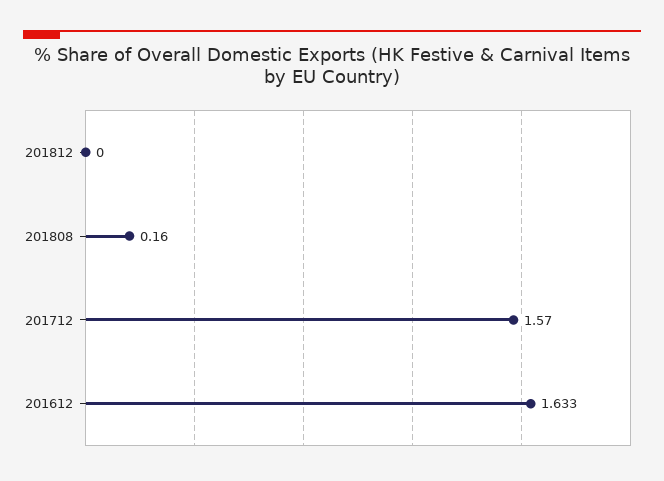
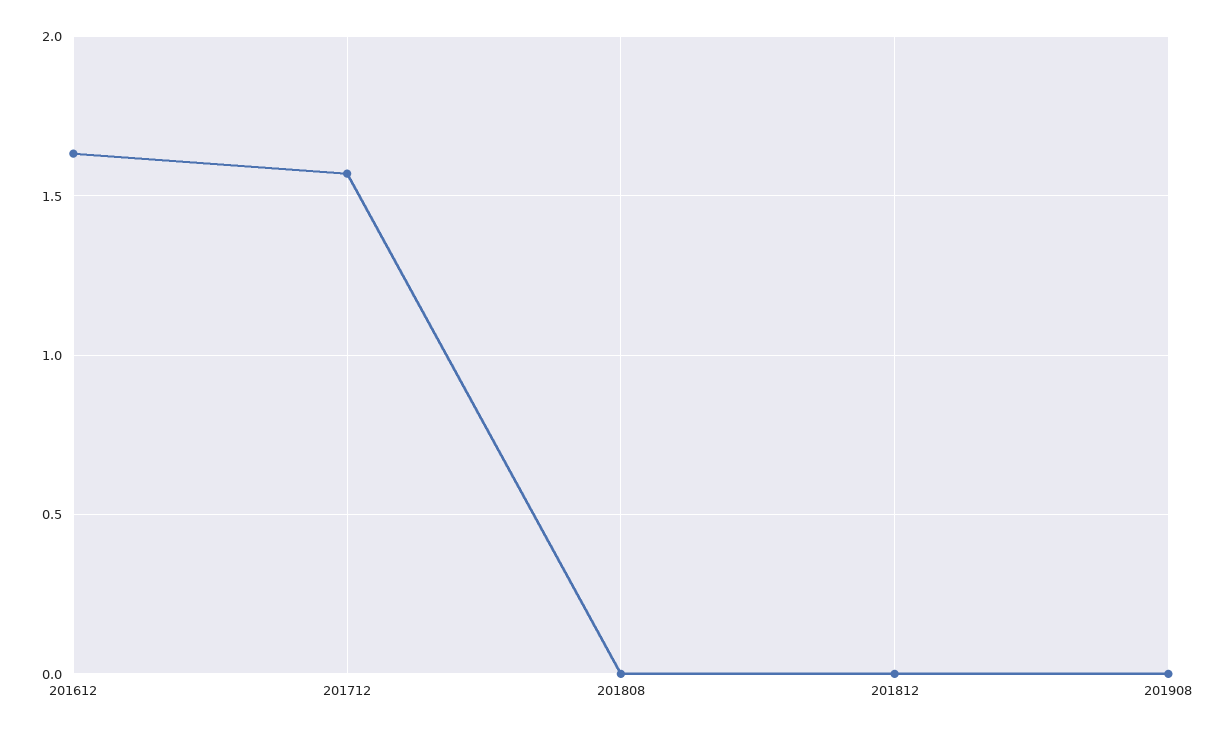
201808: 0.16 -> 0
201908: none -> 0

